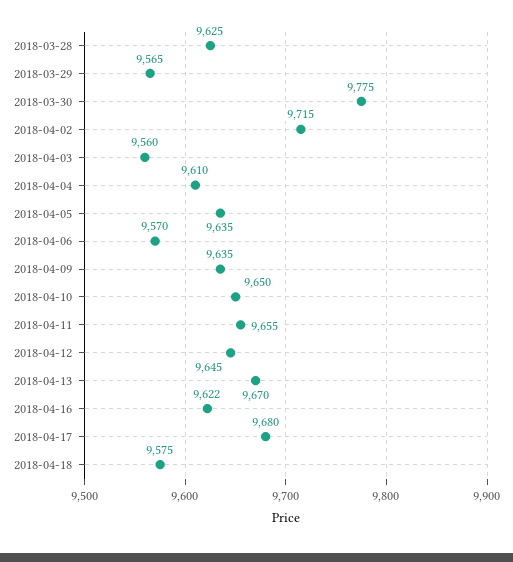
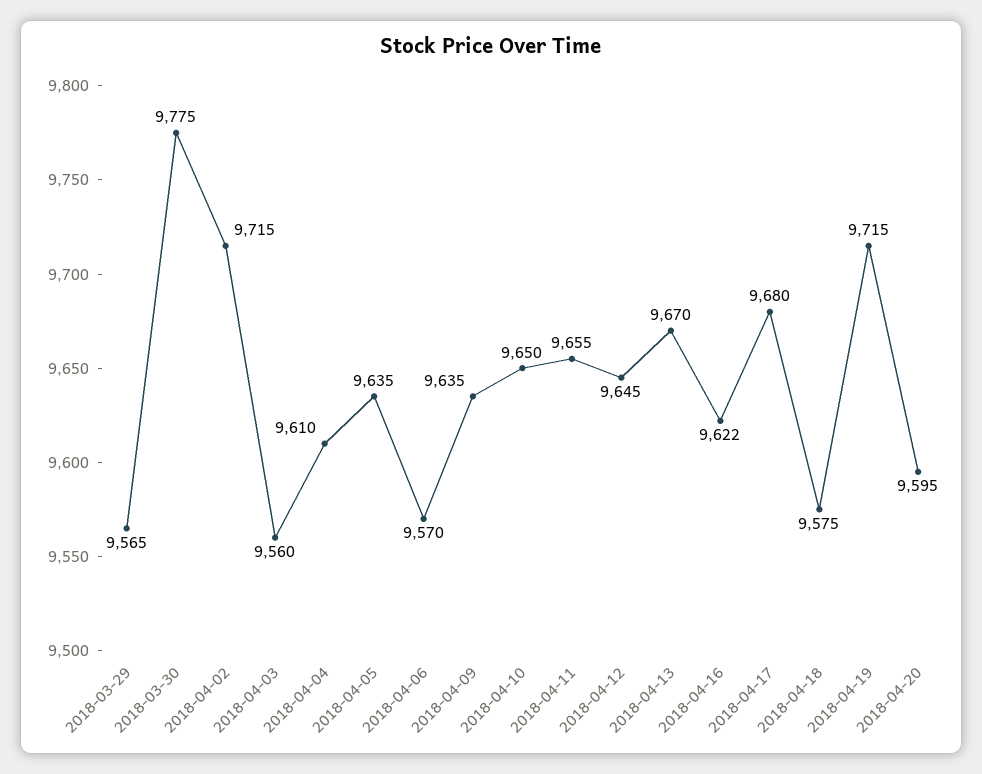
2018-03-28: 9625 -> none
2018-04-19: none -> 9715
2018-04-20: none -> 9595

